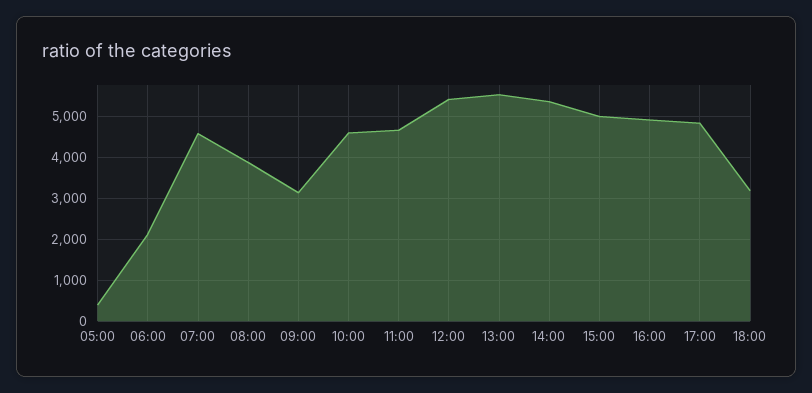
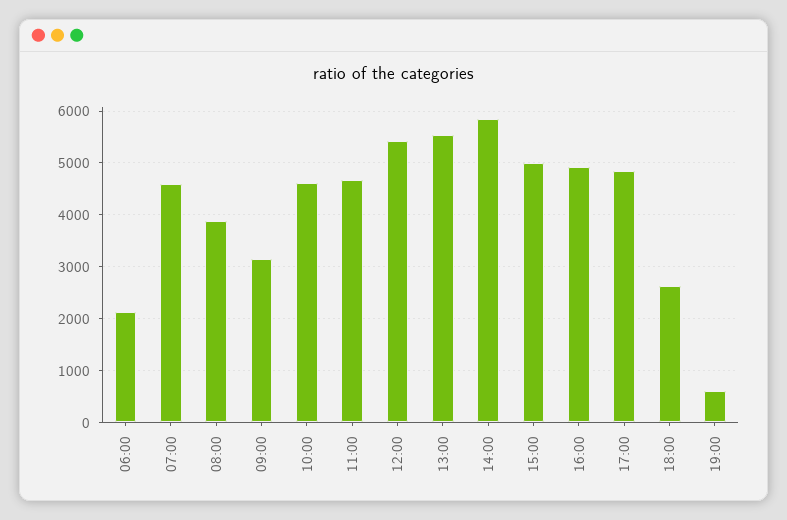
05:00: 400 -> none
14:00: 5400 -> 5800
18:00: 3200 -> 2600
19:00: none -> 600

